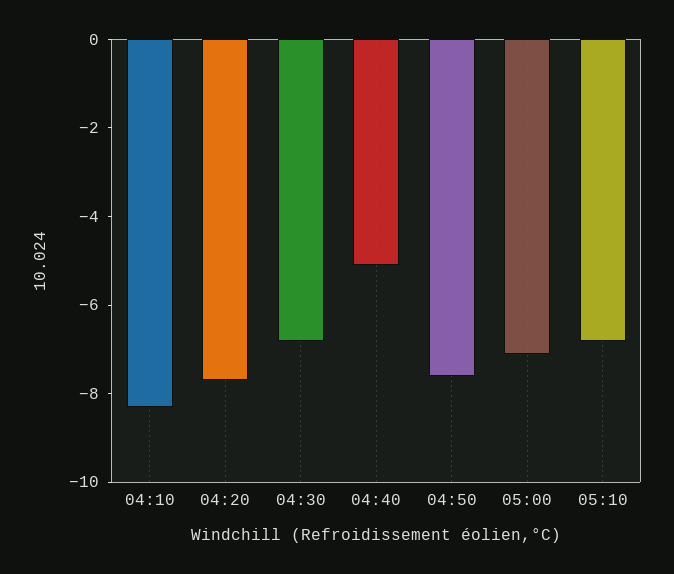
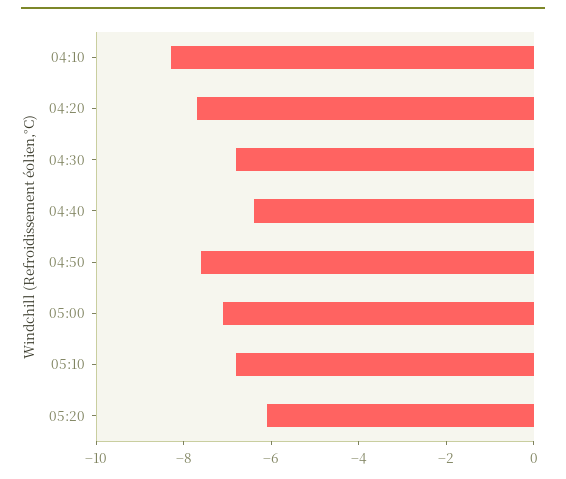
04:40: -5 -> -6.5
05:20: none -> -6

